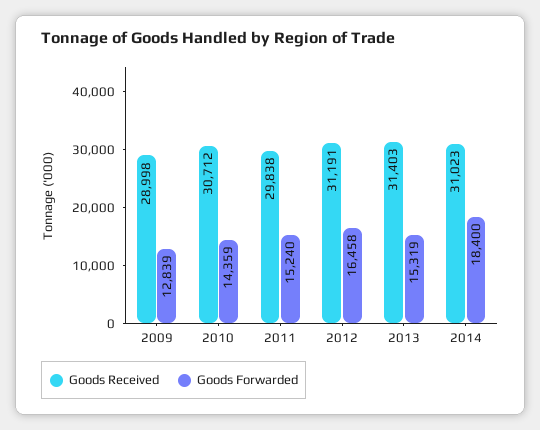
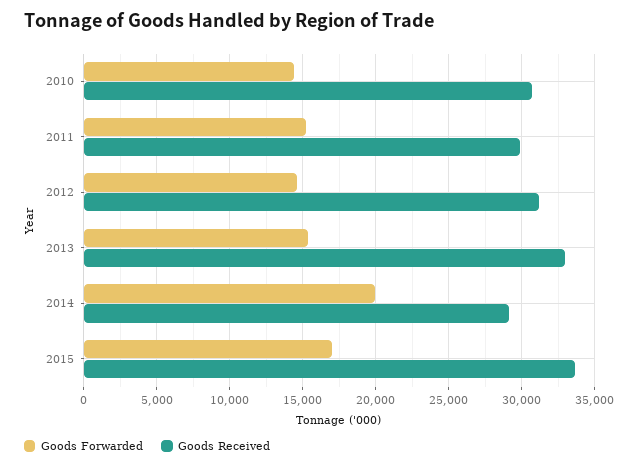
Goods Received, 2009: 28998 -> none
Goods Forwarded, 2009: 12839 -> none
Goods Forwarded, 2012: 16458 -> 14500
Goods Received, 2013: 31403 -> 33000
Goods Received, 2014: 31023 -> 29000
Goods Forwarded, 2014: 18400 -> 20000
Goods Forwarded, 2015: none -> 17000
Goods Received, 2015: none -> 33500

